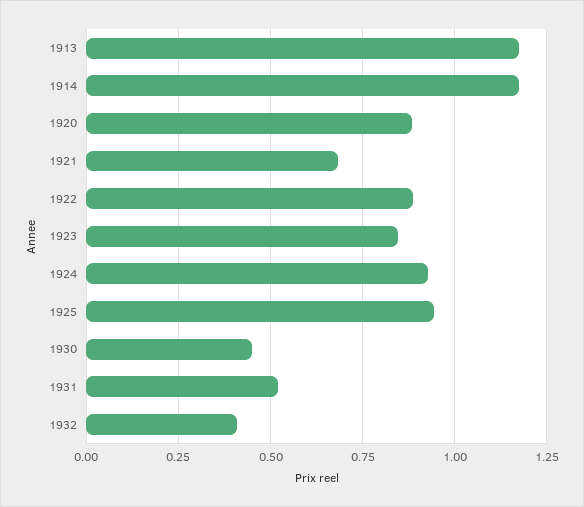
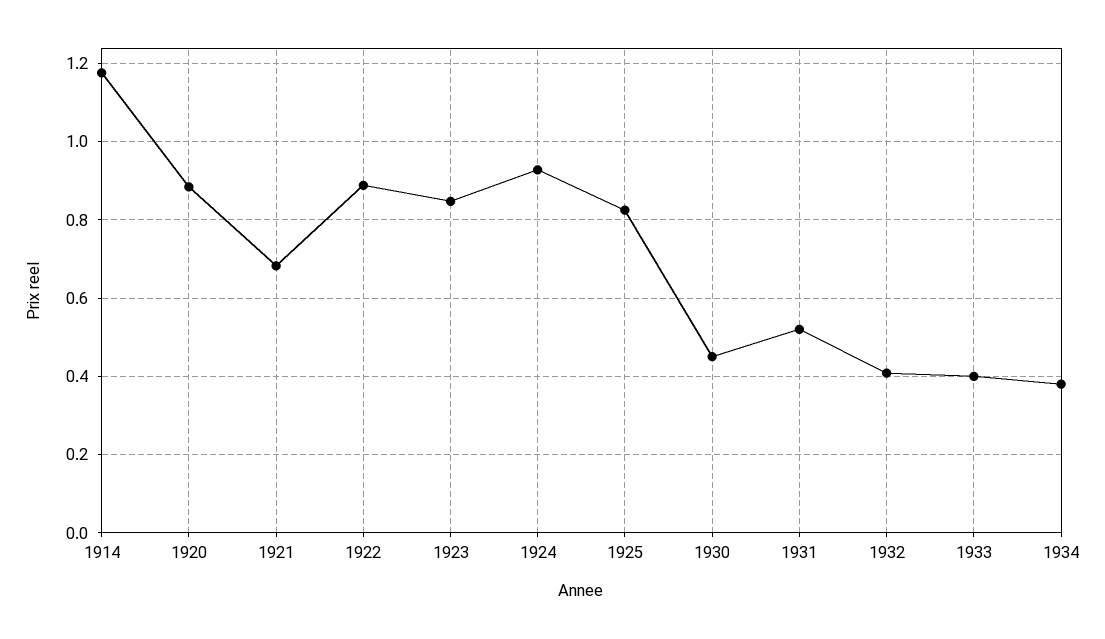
1913: 1.175 -> none
1925: 0.95 -> 0.82
1933: none -> 0.4
1934: none -> 0.38

